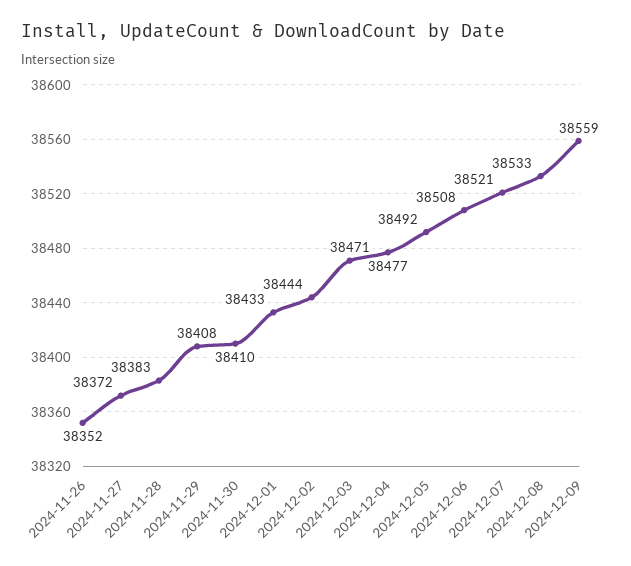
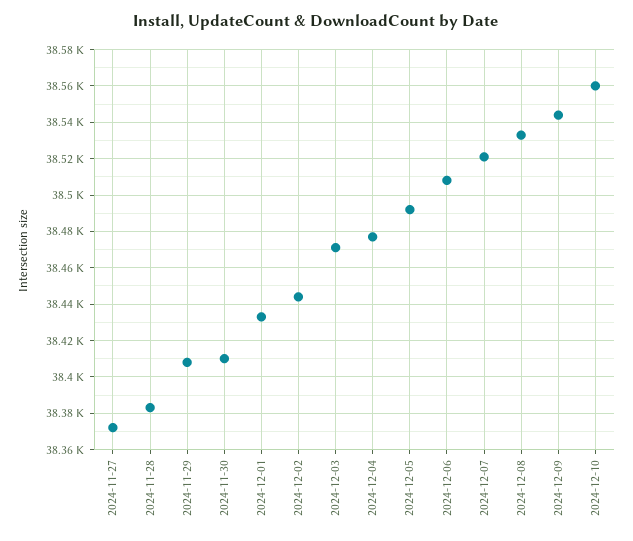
2024-11-26: 38352 -> none
2024-12-09: 38559 -> 38545
2024-12-10: none -> 38560

